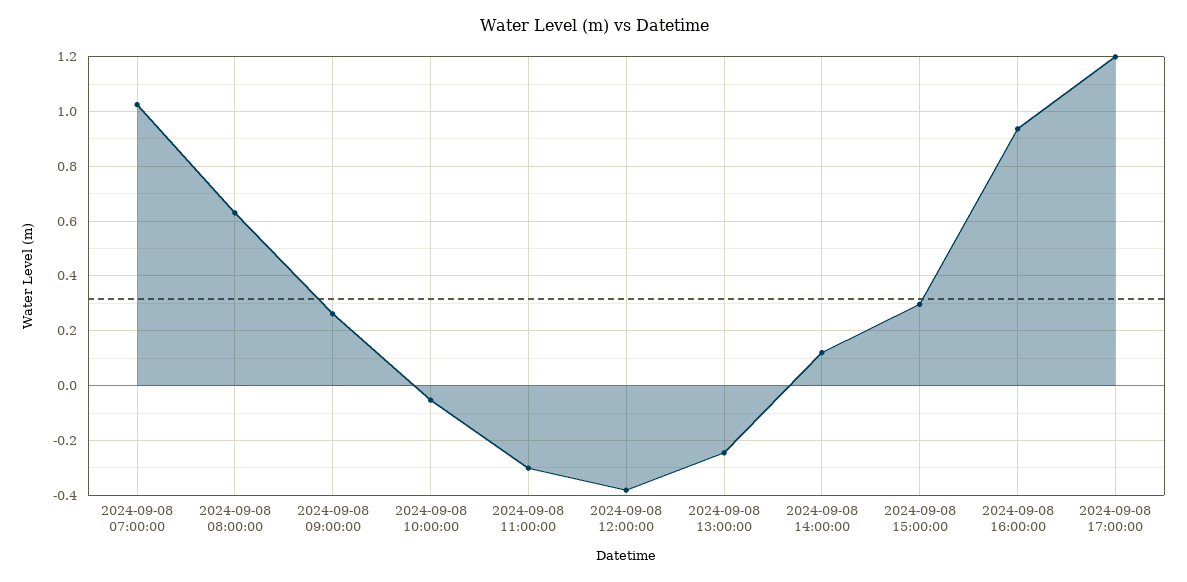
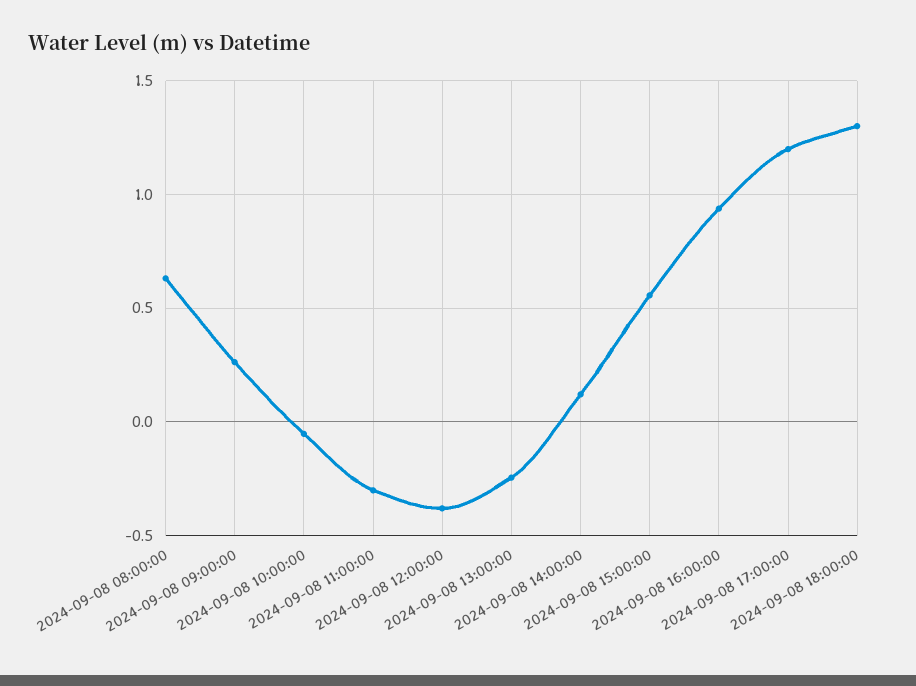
2024-09-08 07:00:00: 1.025 -> none
2024-09-08 15:00:00: 0.3 -> 0.55
2024-09-08 18:00:00: none -> 1.3

